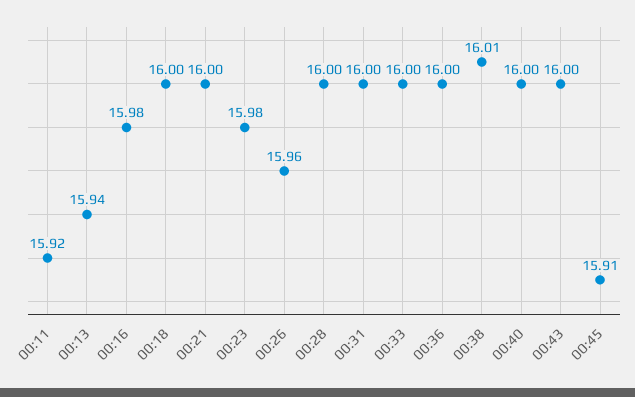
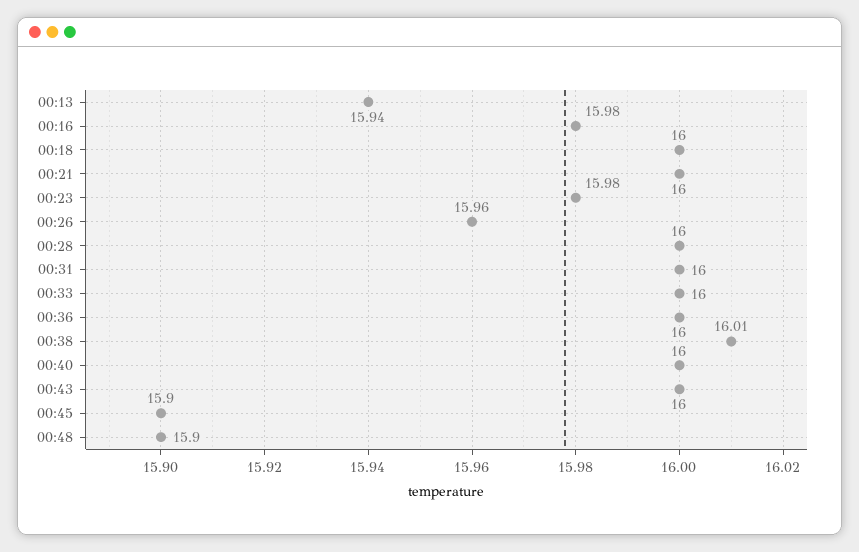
00:11: 15.92 -> none
00:45: 15.91 -> 15.9
00:48: none -> 15.9

